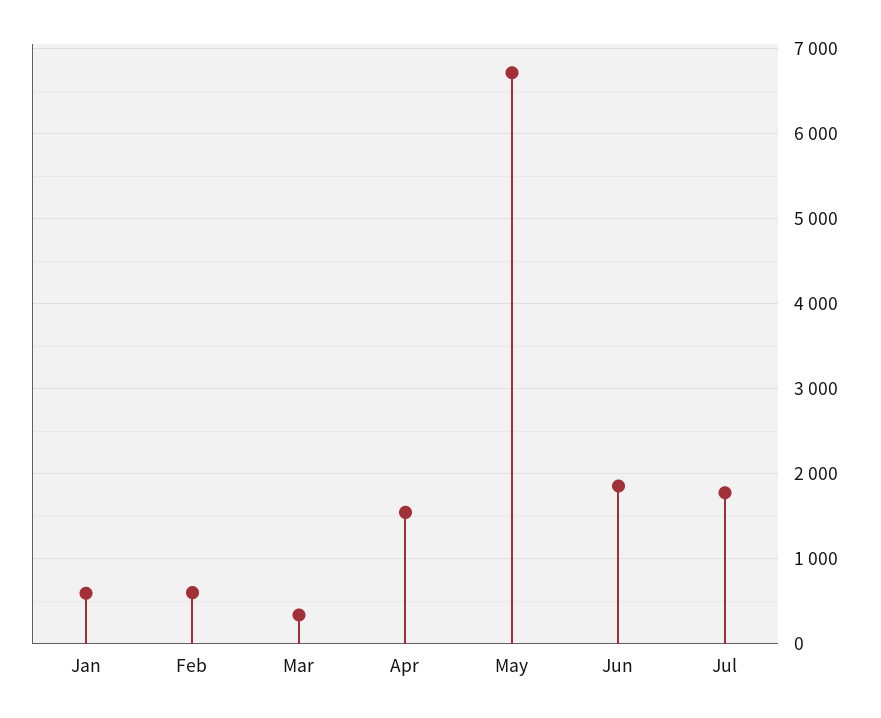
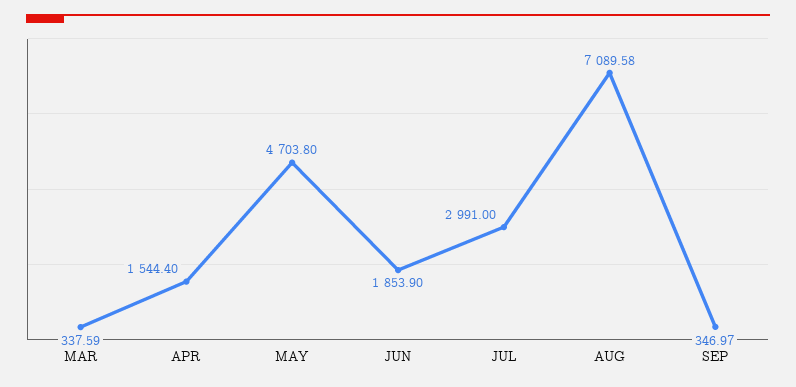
Jan: 600 -> none
Feb: 600 -> none
May: 6700 -> 4703.8
Jul: 1800 -> 2991
AUG: none -> 7089.58
SEP: none -> 346.97

